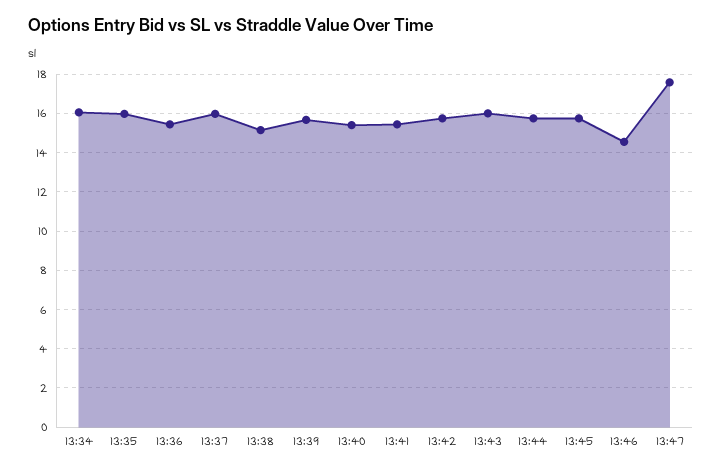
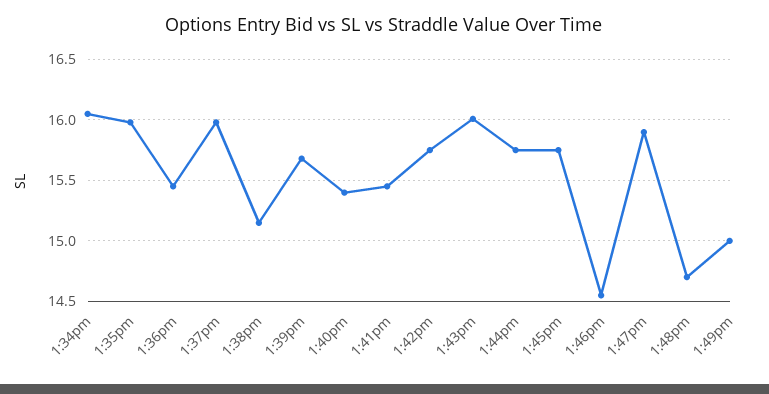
13:47: 17.5 -> 15.9
1:48pm: none -> 14.7
1:49pm: none -> 15

